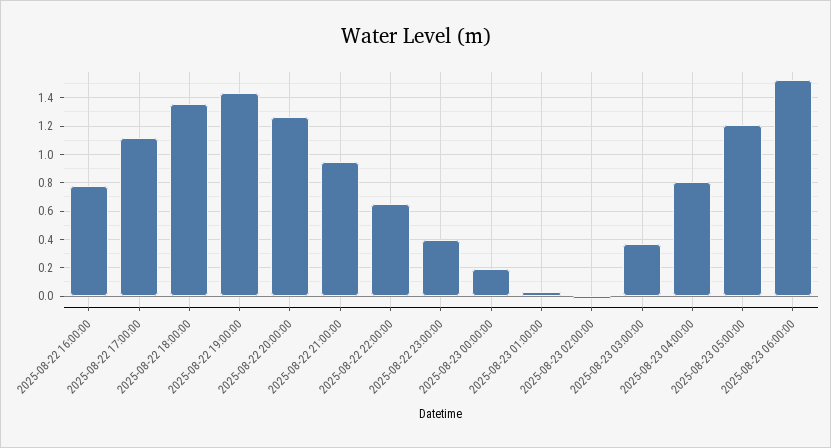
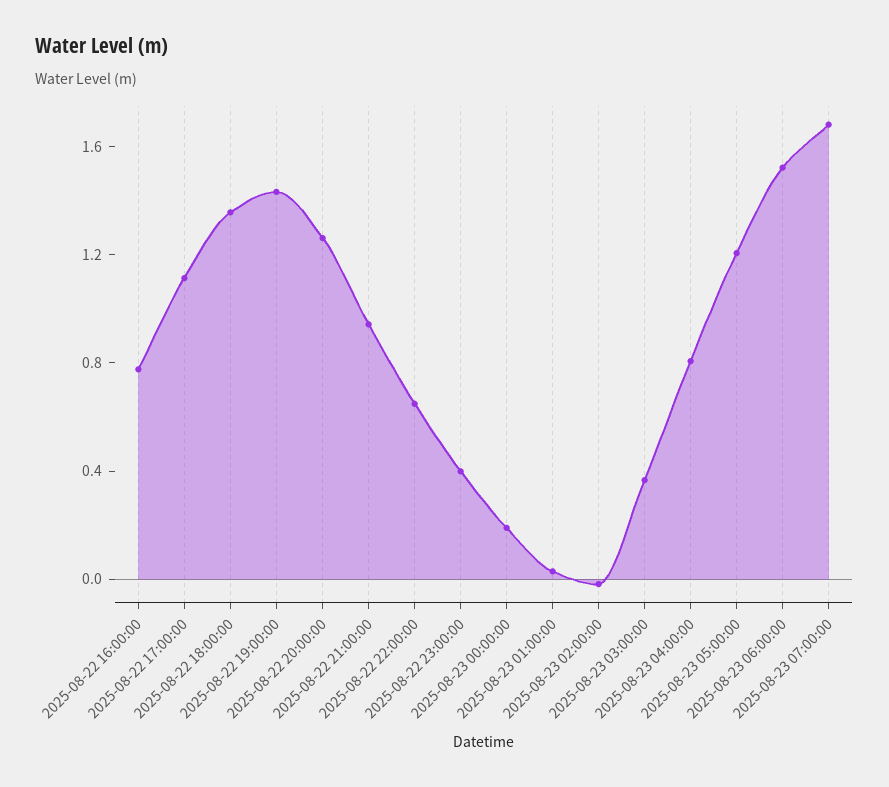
2025-08-23 07:00:00: none -> 1.7

